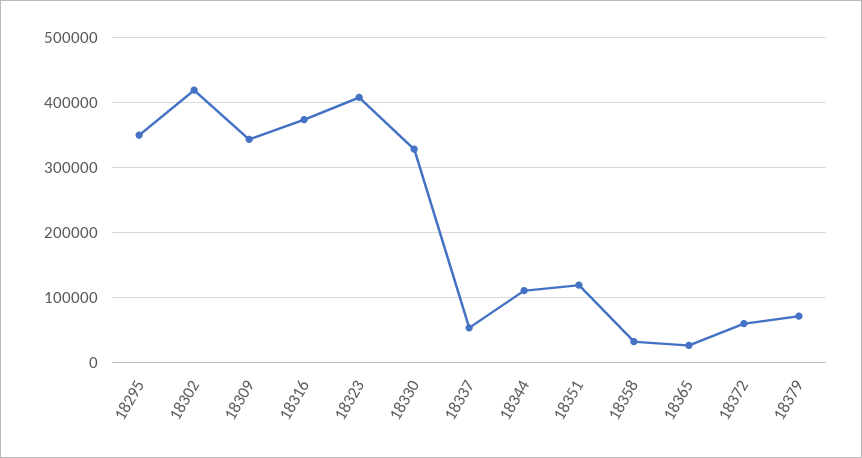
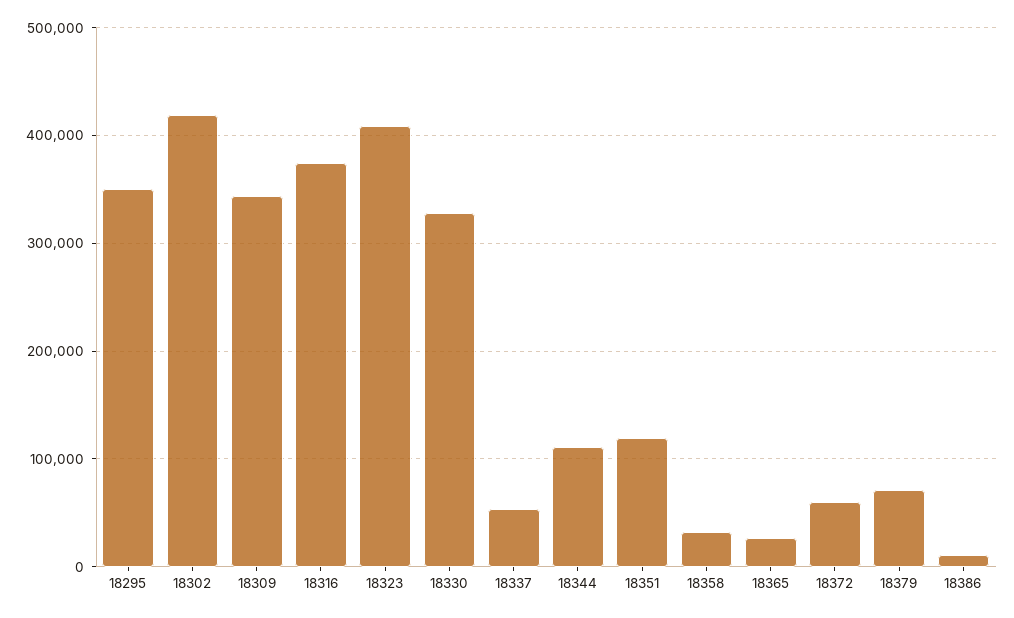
18386: none -> 10000

